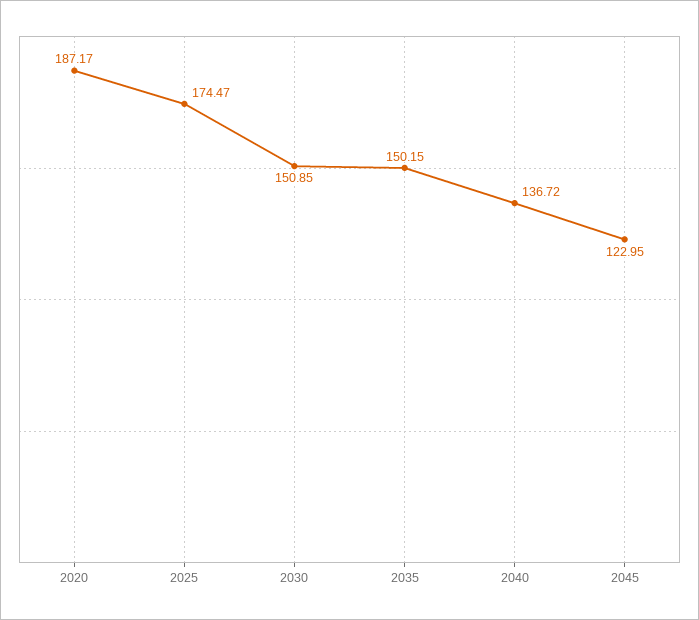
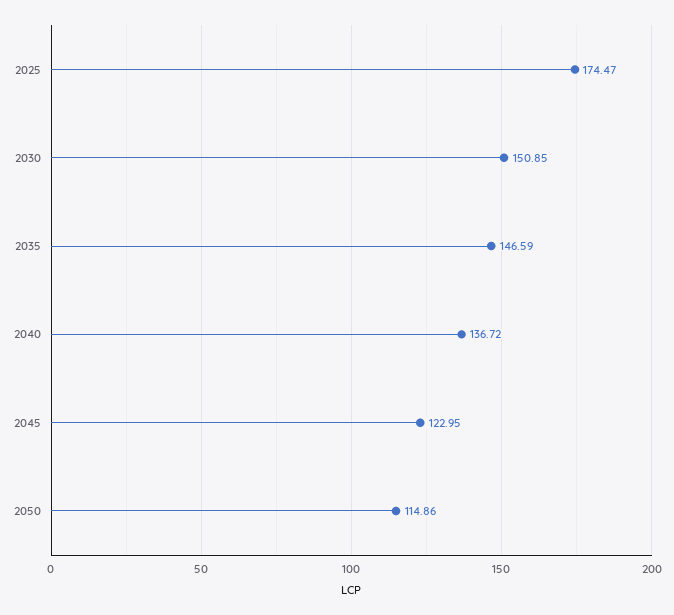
2020: 187.17 -> none
2035: 150.15 -> 146.59
2050: none -> 114.86

